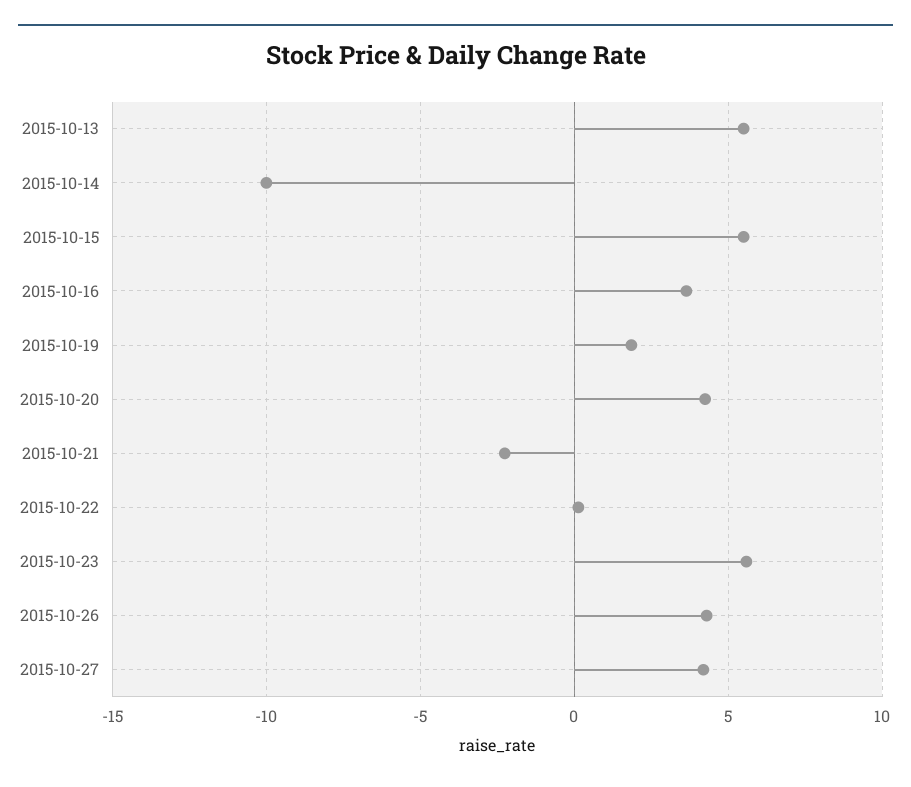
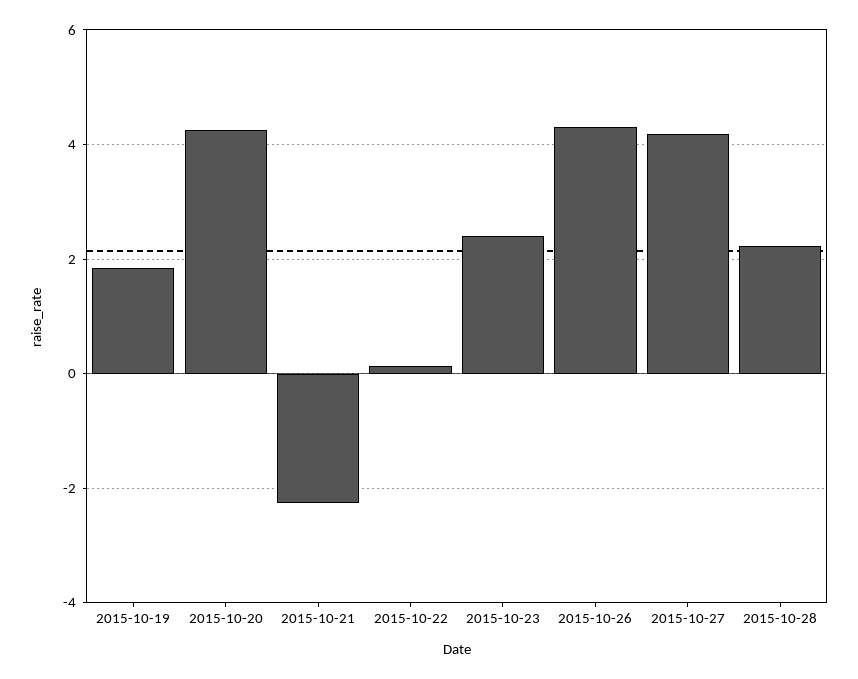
2015-10-13: 5.5 -> none
2015-10-14: -10 -> none
2015-10-15: 5.5 -> none
2015-10-16: 3.5 -> none
2015-10-23: 5.5 -> 2.4
2015-10-28: none -> 2.2

